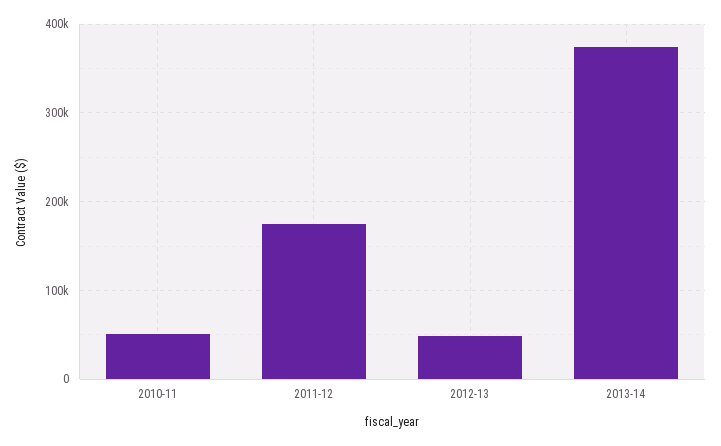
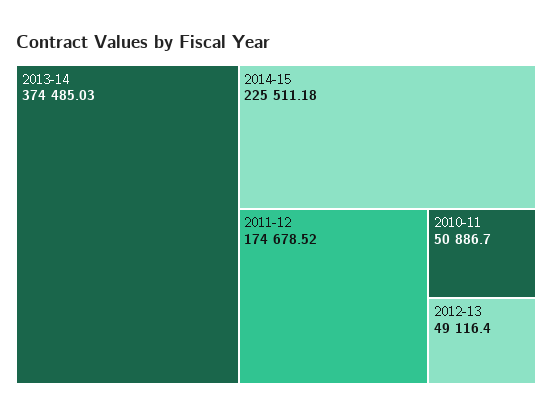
2014-15: none -> 225511.18

